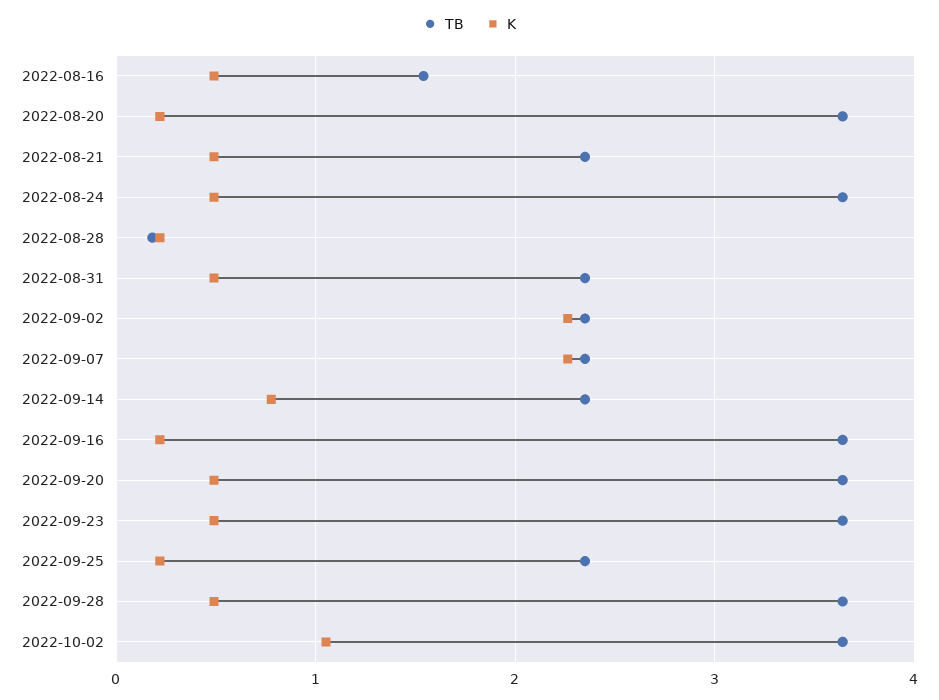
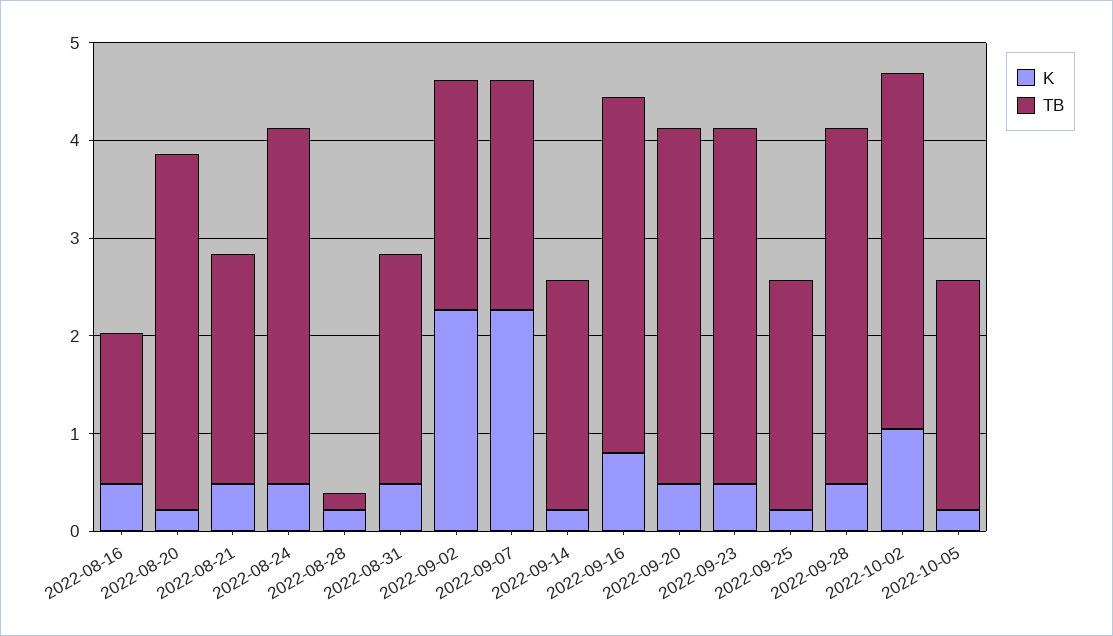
K, 2022-09-14: 0.8 -> 0.2
K, 2022-09-16: 0.2 -> 0.8
K, 2022-10-05: none -> 0.2
TB, 2022-10-05: none -> 2.4

